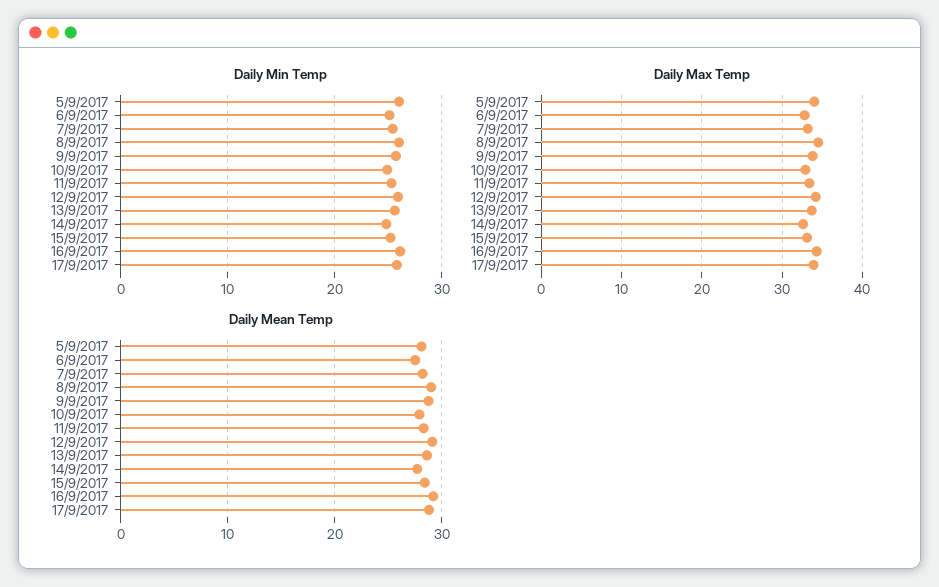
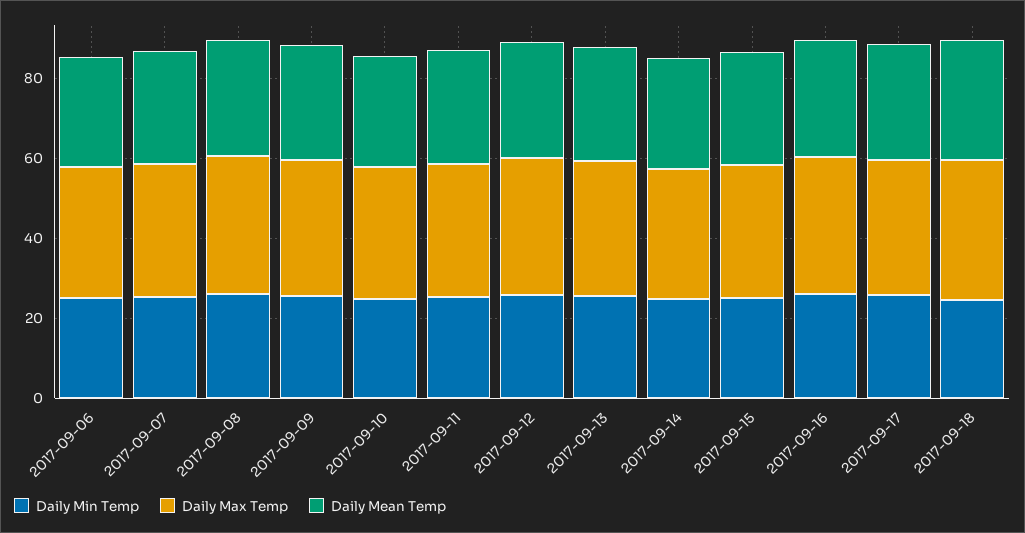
Daily Min Temp, 5/9/2017: 26 -> none
Daily Max Temp, 5/9/2017: 34 -> none
Daily Mean Temp, 5/9/2017: 28 -> none
Daily Min Temp, 2017-09-18: none -> 25
Daily Max Temp, 2017-09-18: none -> 35
Daily Mean Temp, 2017-09-18: none -> 30

